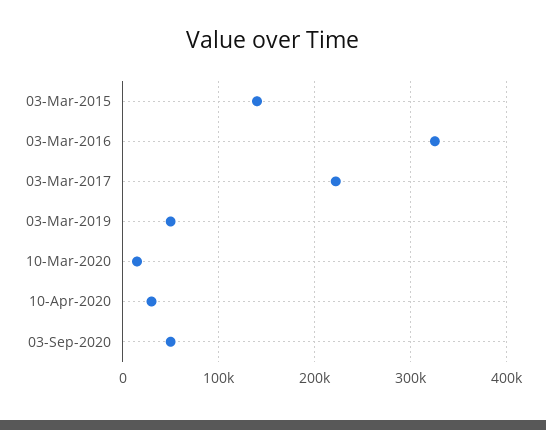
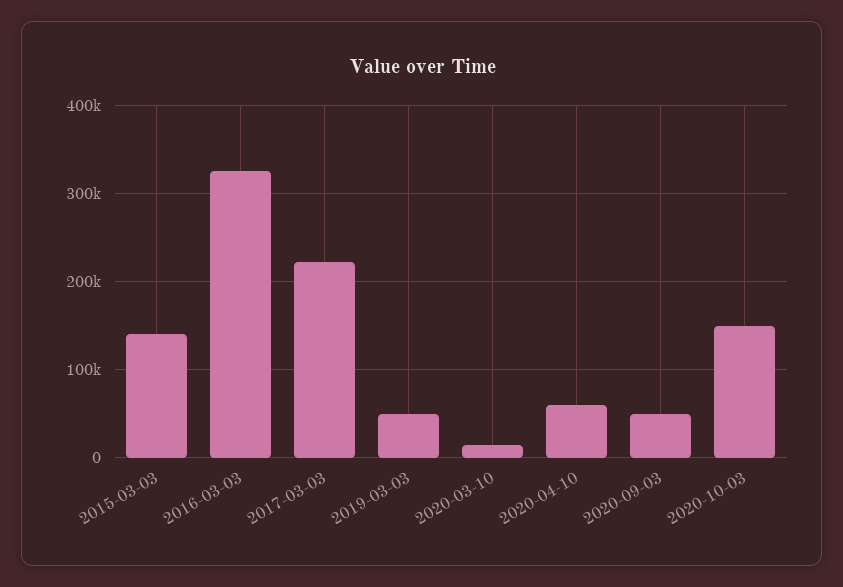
10-Apr-2020: 30000 -> 60000
2020-10-03: none -> 150000

